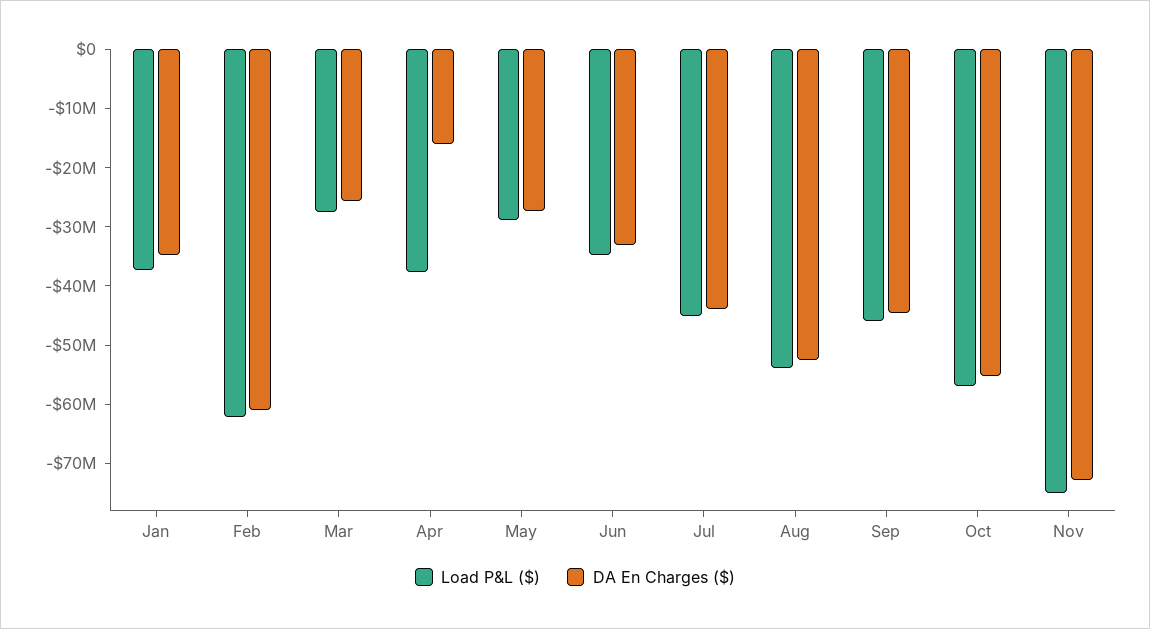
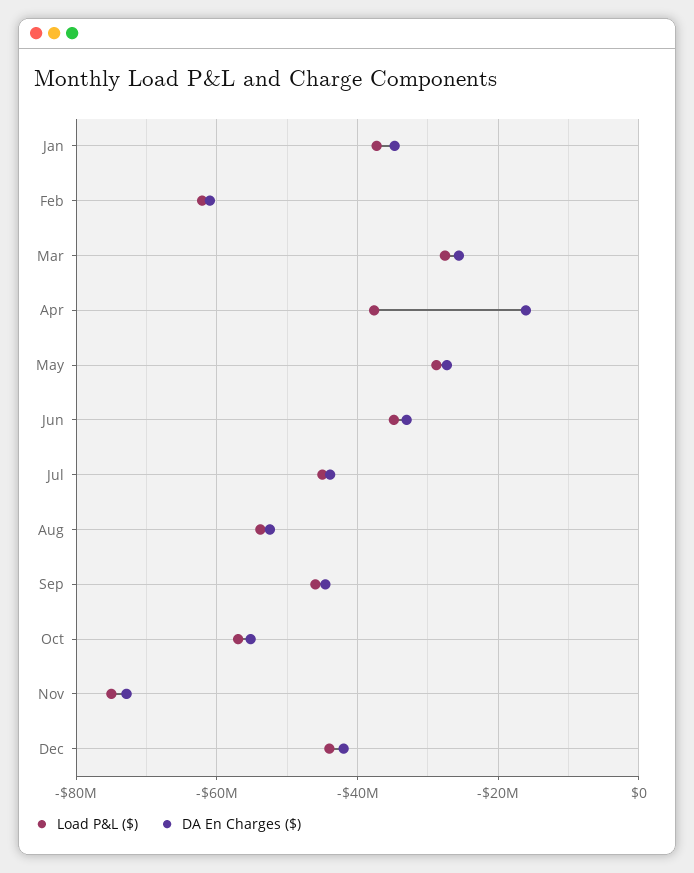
Load P&L ($), Dec: none -> -44000000
DA En Charges ($), Dec: none -> -42000000

